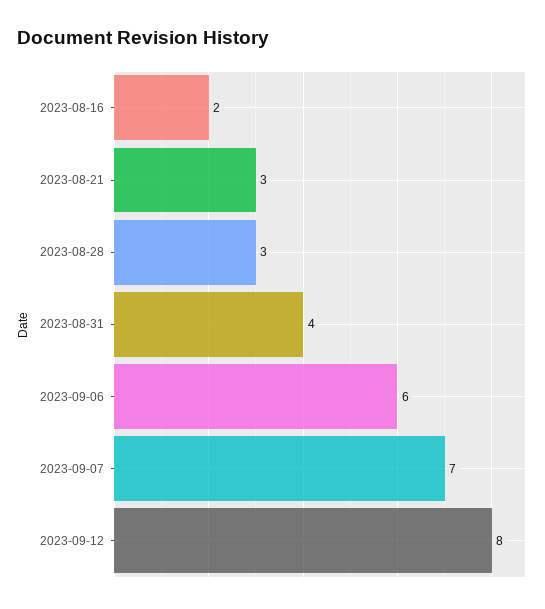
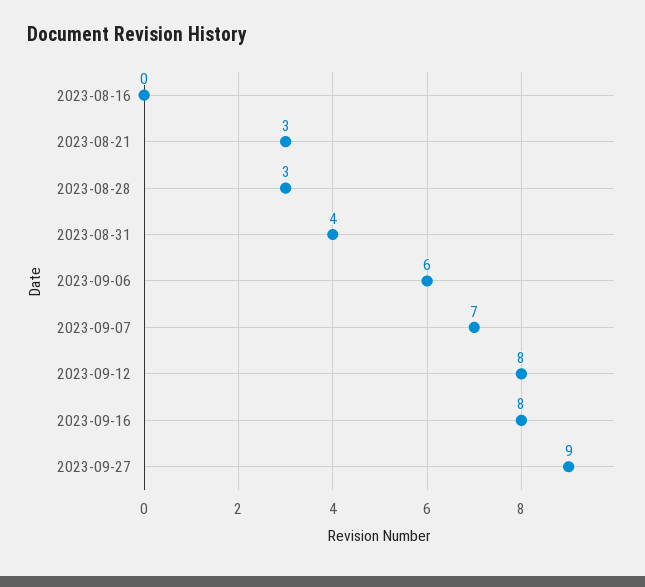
2023-08-16: 2 -> 0
2023-09-16: none -> 8
2023-09-27: none -> 9

